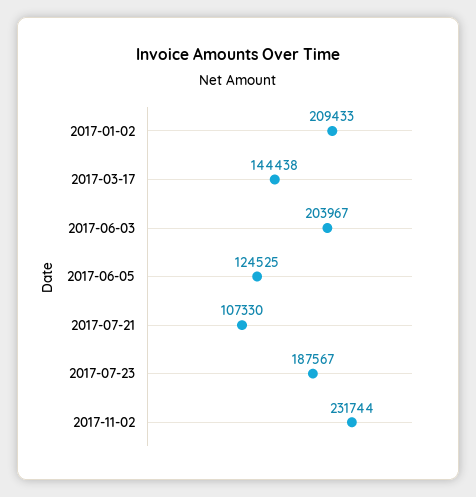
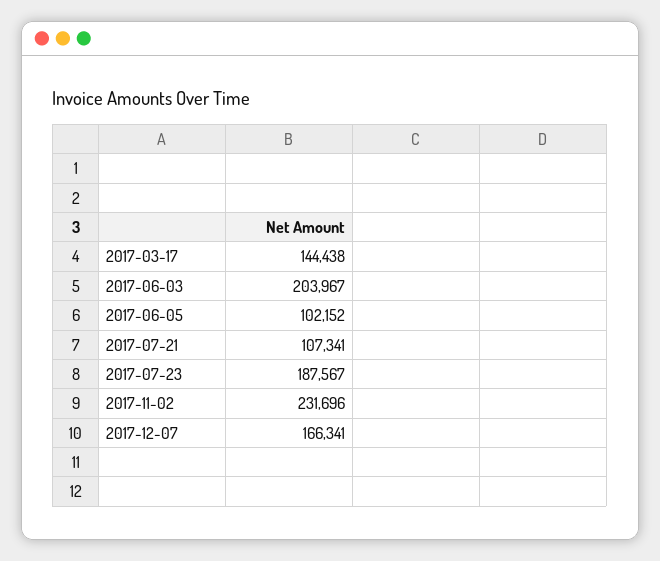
2017-01-02: 209433 -> none
2017-06-05: 124525 -> 102152
2017-07-21: 107330 -> 107341
2017-11-02: 231744 -> 231696
2017-12-07: none -> 166341

